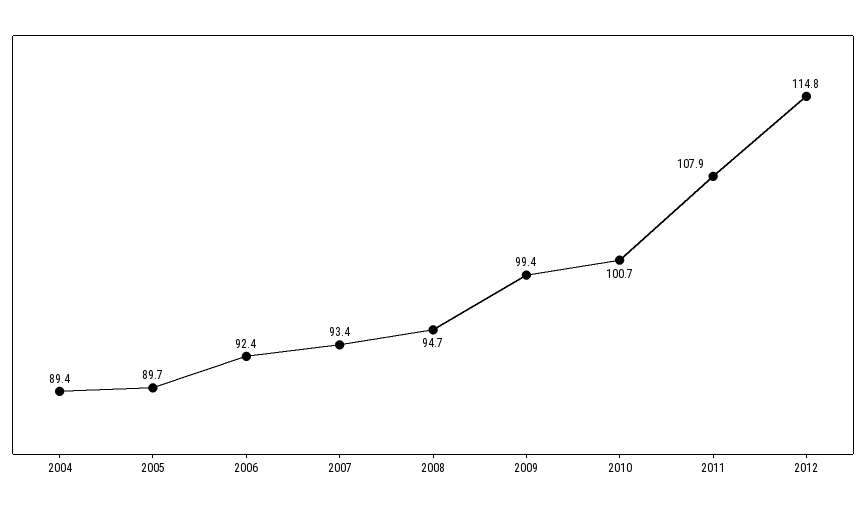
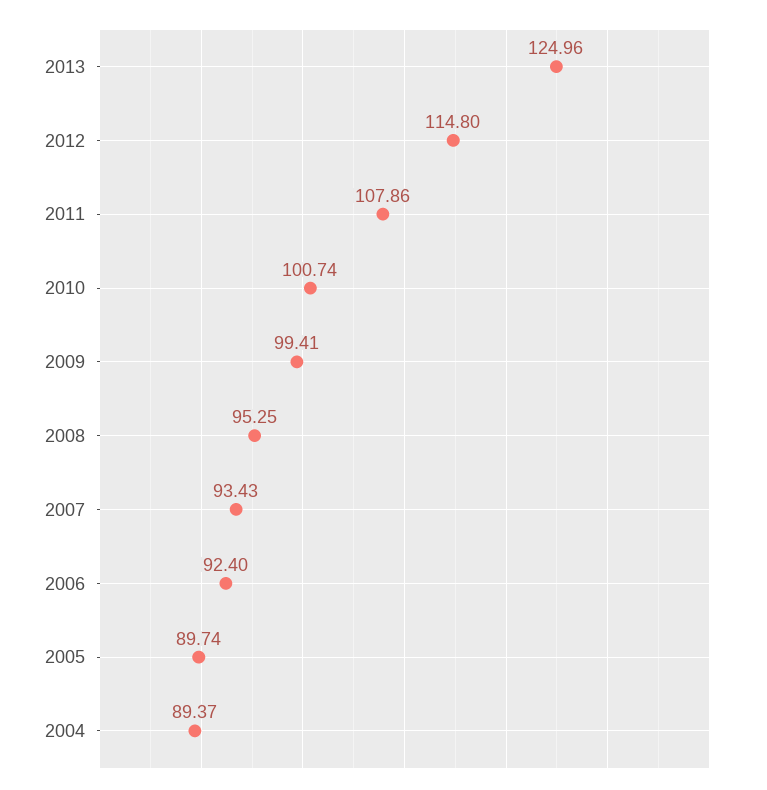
2008: 94.7 -> 95.25
2013: none -> 124.96

